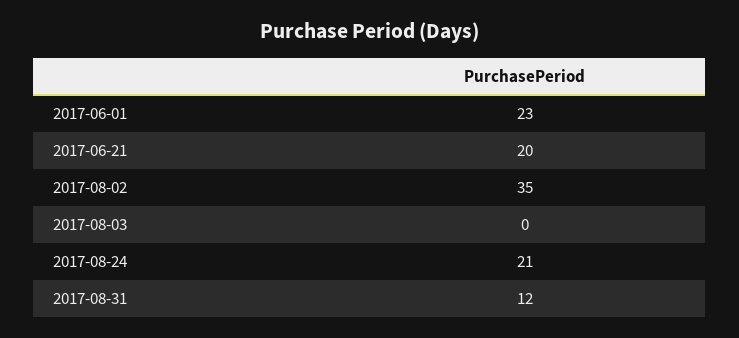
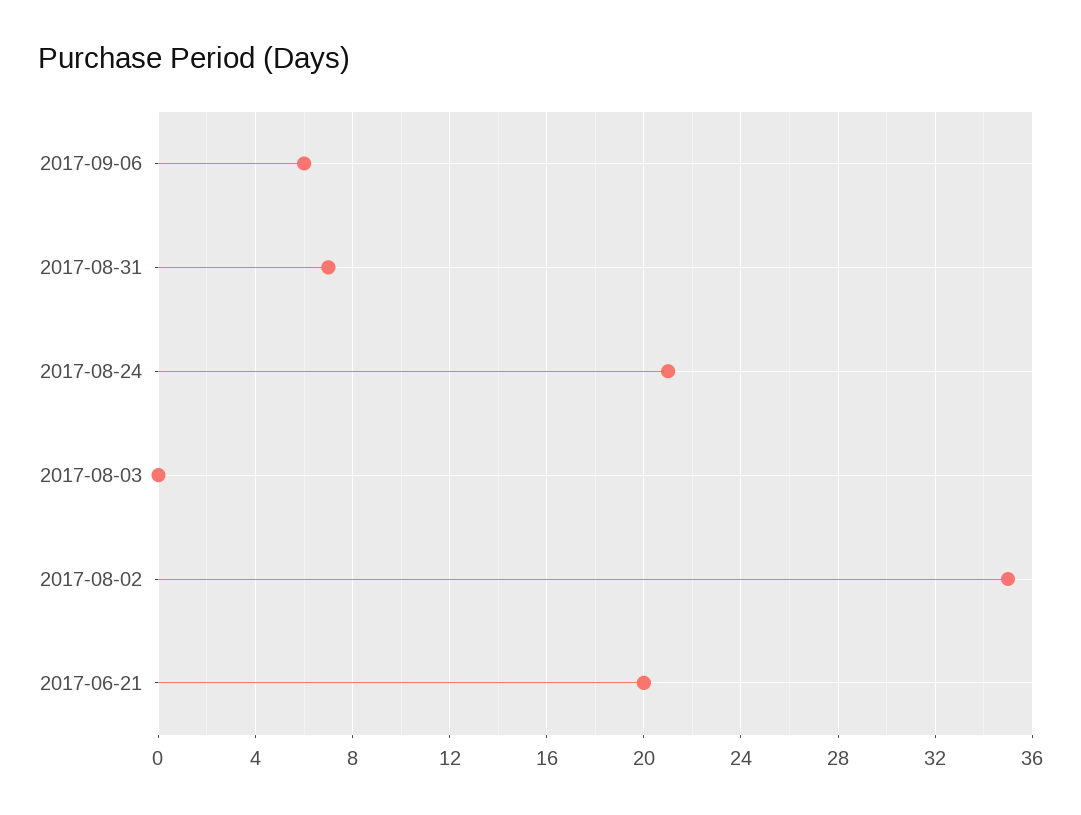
2017-06-01: 23 -> none
2017-08-31: 12 -> 7
2017-09-06: none -> 6

